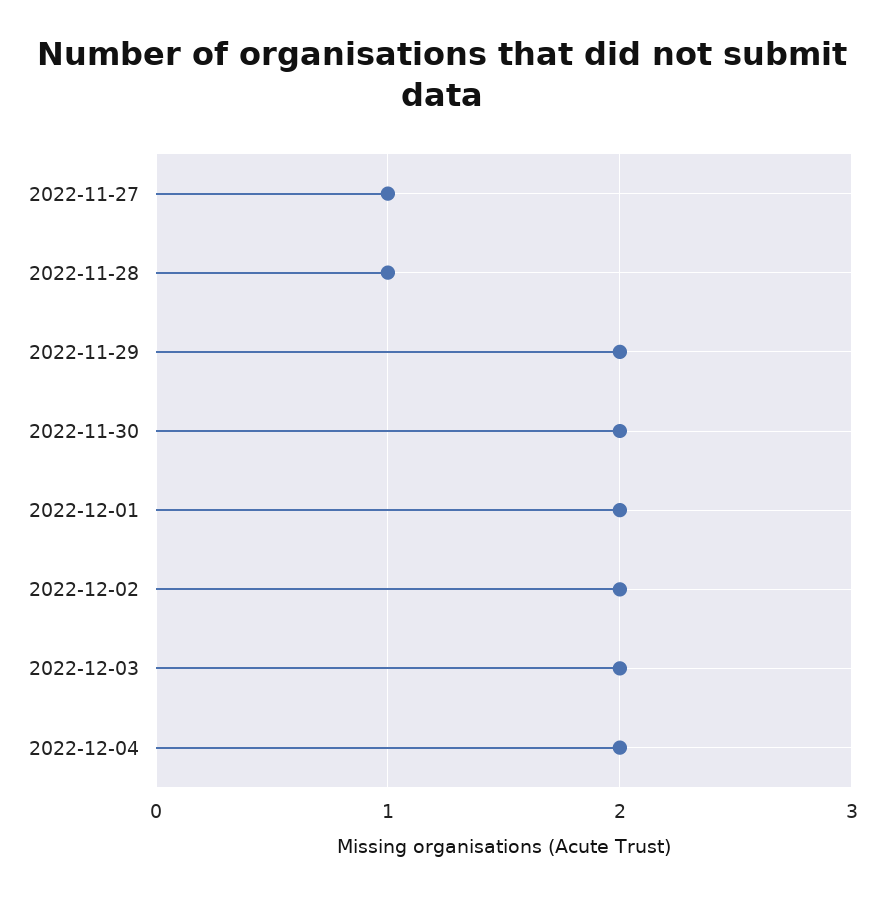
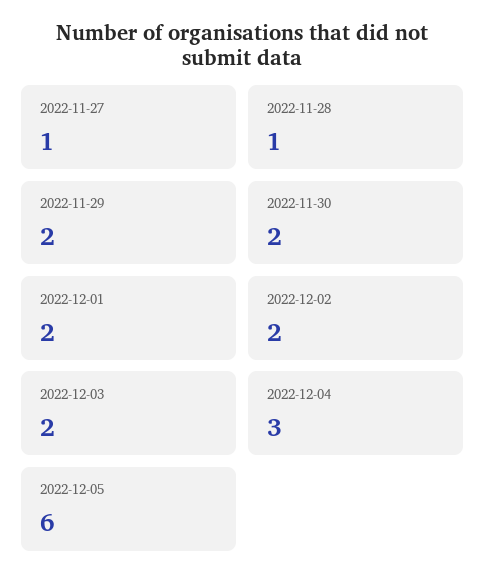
2022-12-04: 2 -> 3
2022-12-05: none -> 6

